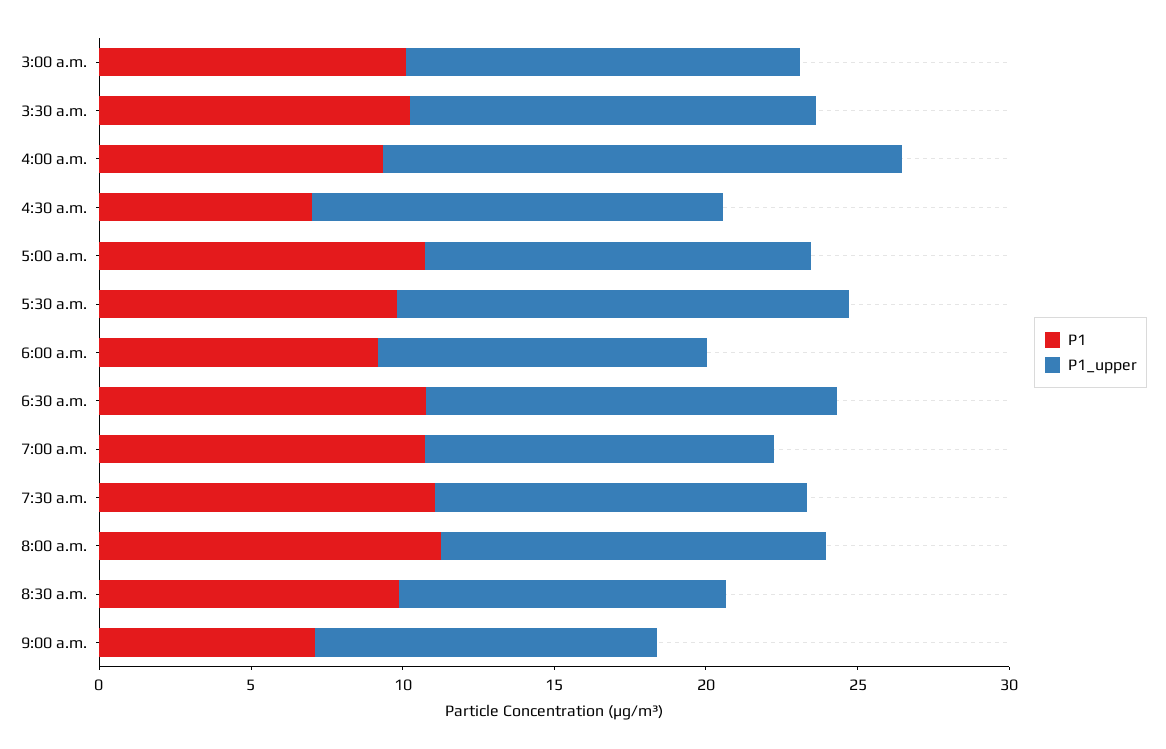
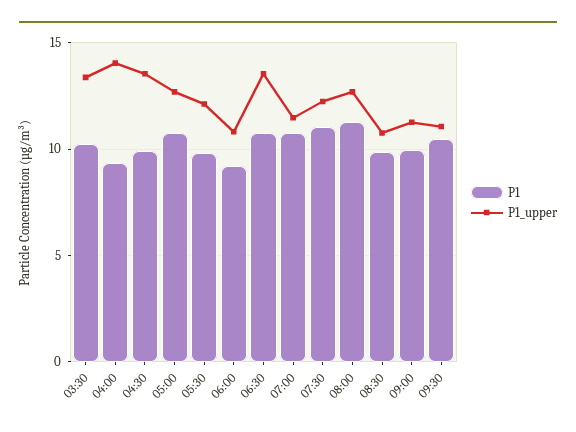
P1, 3:00 a.m.: 10 -> none
P1_upper, 3:00 a.m.: 13 -> none
P1_upper, 4:00 a.m.: 17 -> 14
P1, 4:30 a.m.: 7 -> 10
P1_upper, 5:30 a.m.: 15 -> 12
P1, 9:00 a.m.: 7 -> 10
P1, 09:30: none -> 10.5
P1_upper, 09:30: none -> 11

